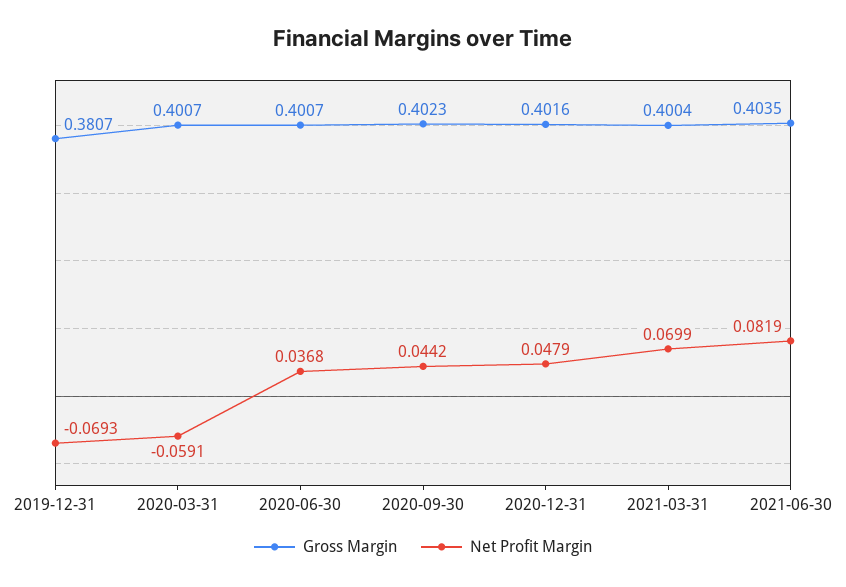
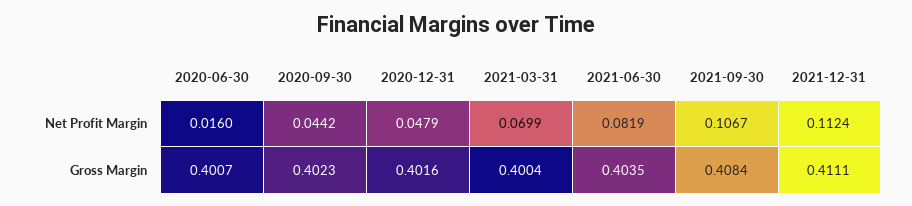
Gross Margin, 2019-12-31: 0.3807 -> none
Net Profit Margin, 2019-12-31: -0.0693 -> none
Gross Margin, 2020-03-31: 0.4007 -> none
Net Profit Margin, 2020-03-31: -0.0591 -> none
Net Profit Margin, 2020-06-30: 0.0368 -> 0.016
Net Profit Margin, 2021-09-30: none -> 0.1067
Net Profit Margin, 2021-12-31: none -> 0.1124
Gross Margin, 2021-09-30: none -> 0.4084
Gross Margin, 2021-12-31: none -> 0.4111

